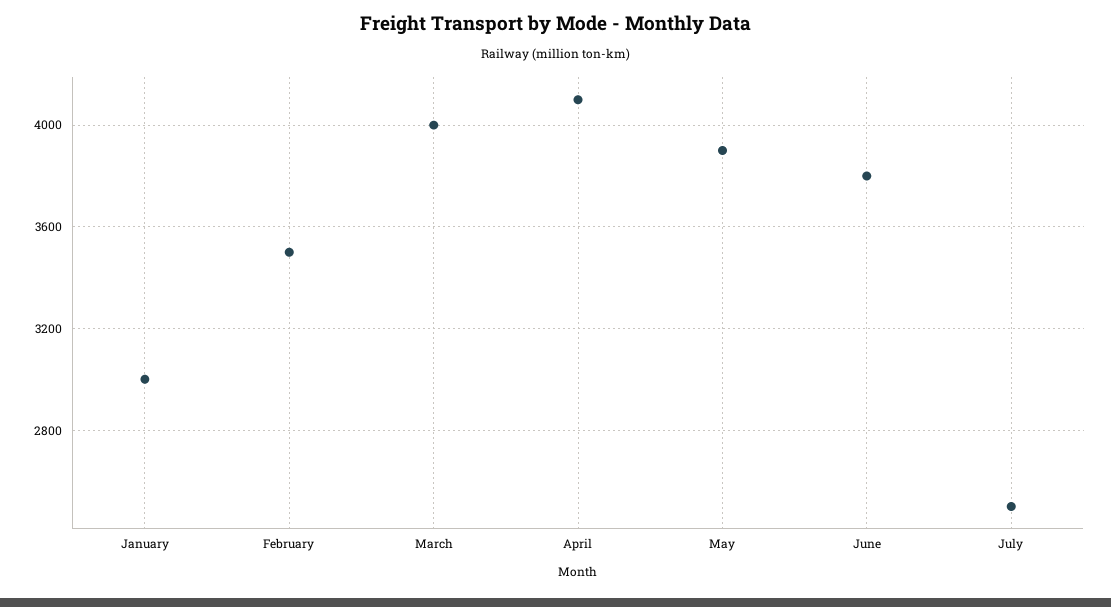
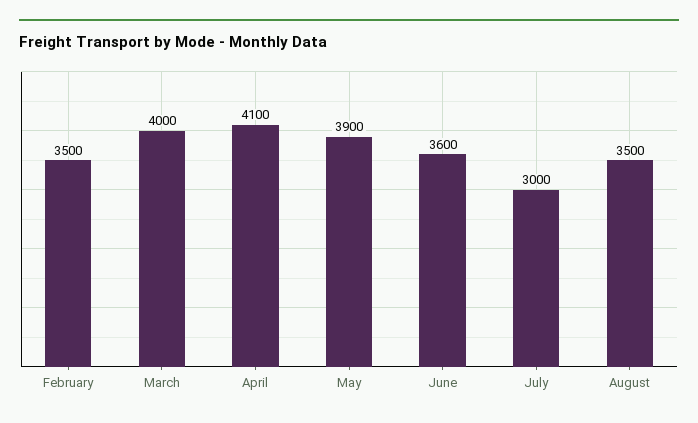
January: 3000 -> none
June: 3800 -> 3600
July: 2500 -> 3000
August: none -> 3500

